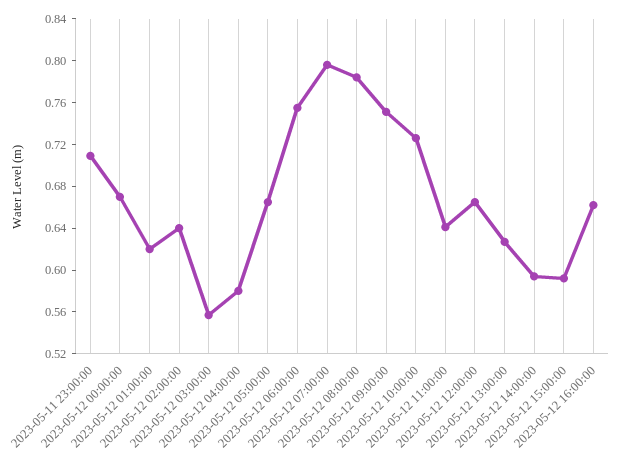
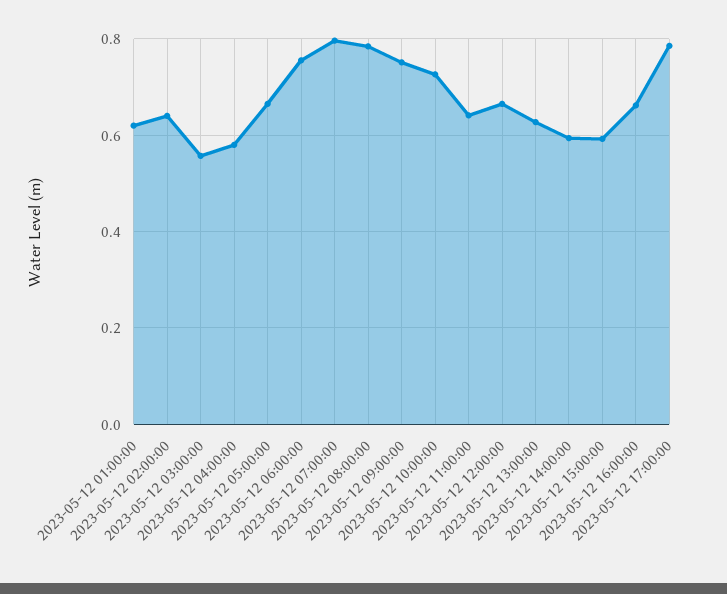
2023-05-11 23:00:00: 0.71 -> none
2023-05-12 00:00:00: 0.67 -> none
2023-05-12 17:00:00: none -> 0.78

